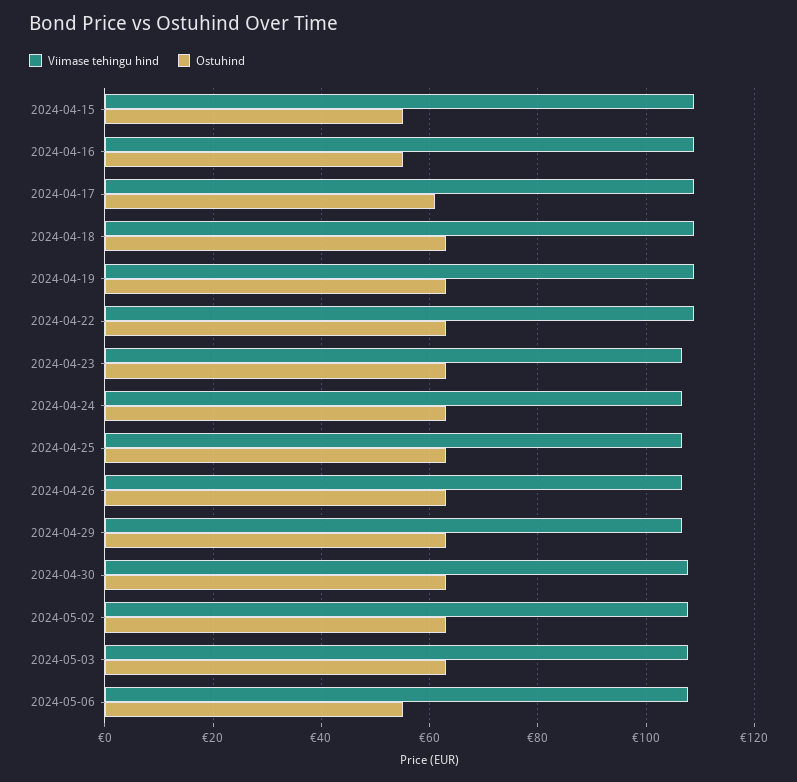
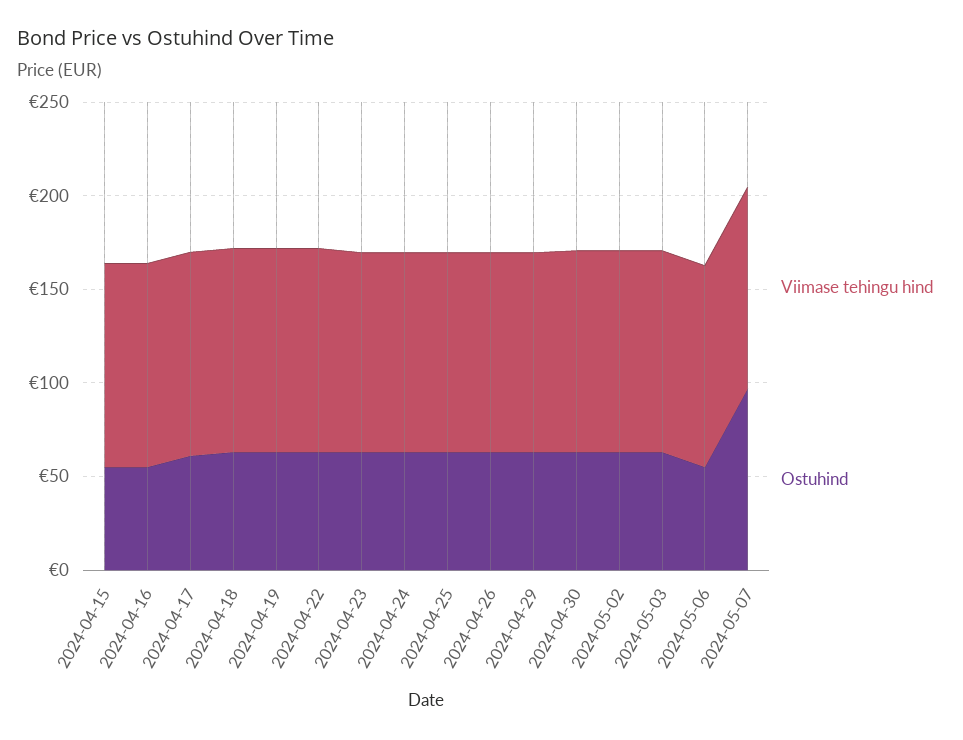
Viimase tehingu hind, 2024-05-07: none -> 110
Ostuhind, 2024-05-07: none -> 100

